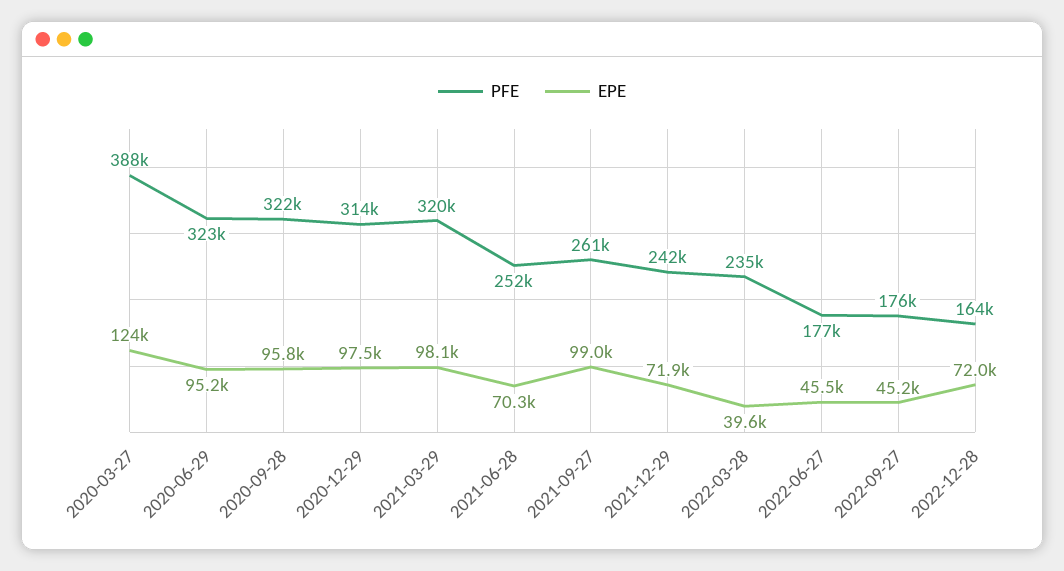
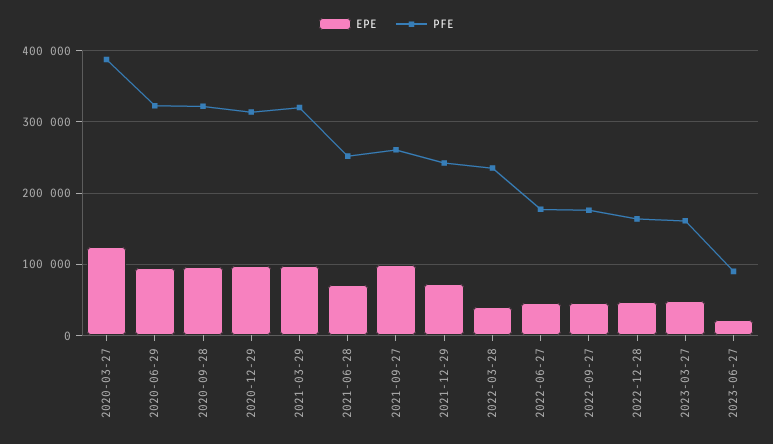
EPE, 2022-12-28: 72000 -> 50000
EPE, 2023-03-27: none -> 50000
PFE, 2023-03-27: none -> 160000
EPE, 2023-06-27: none -> 20000
PFE, 2023-06-27: none -> 90000

